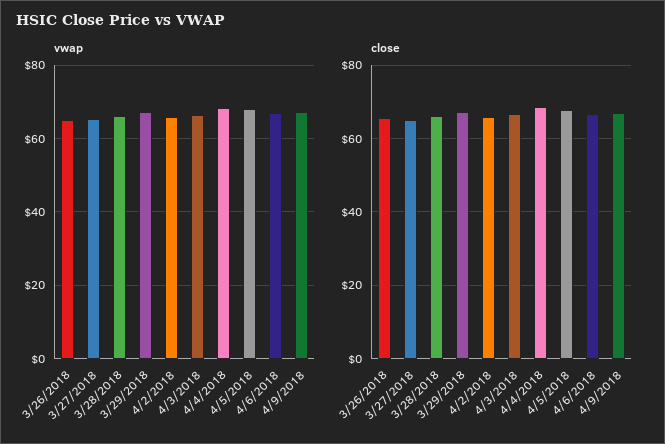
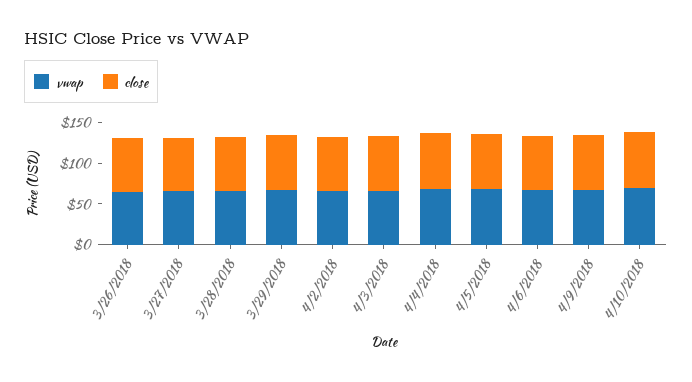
vwap, 4/10/2018: none -> 70
close, 4/10/2018: none -> 70

